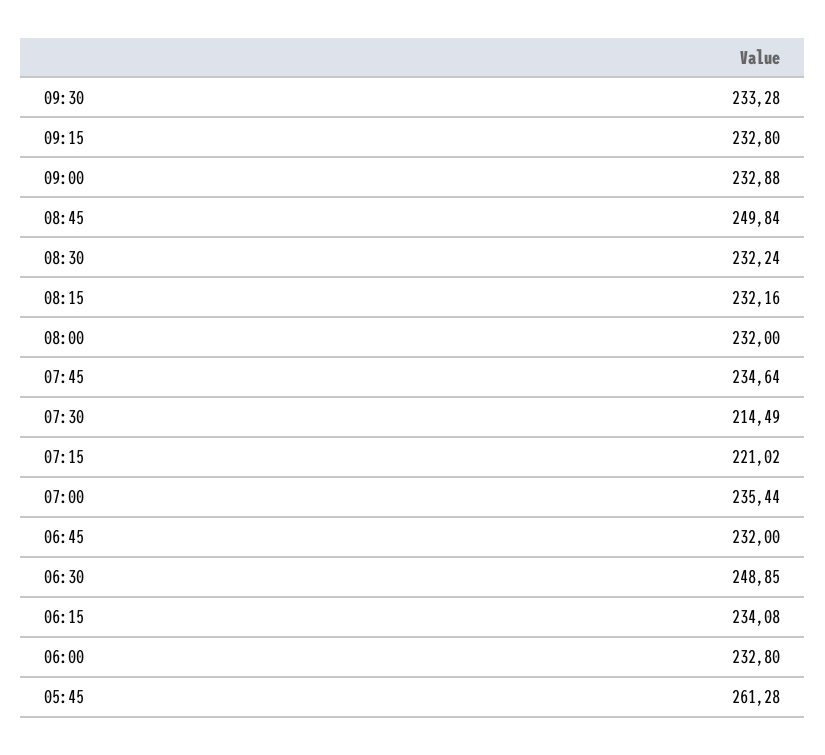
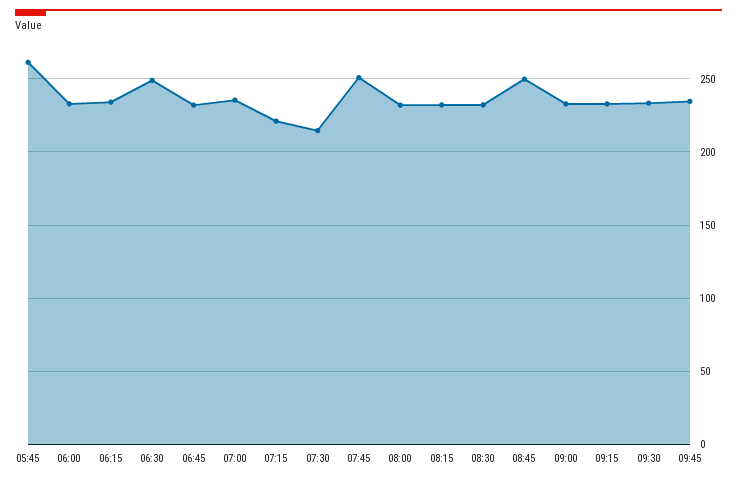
07:45: 234.64 -> 250
09:45: none -> 235

